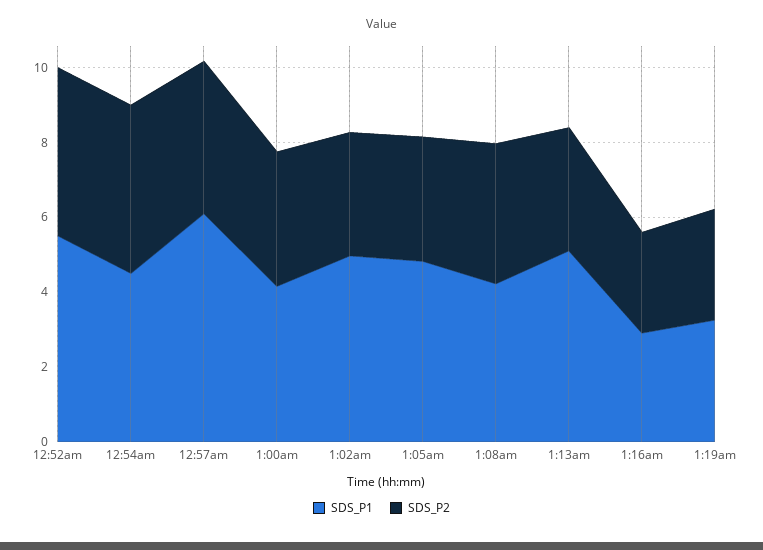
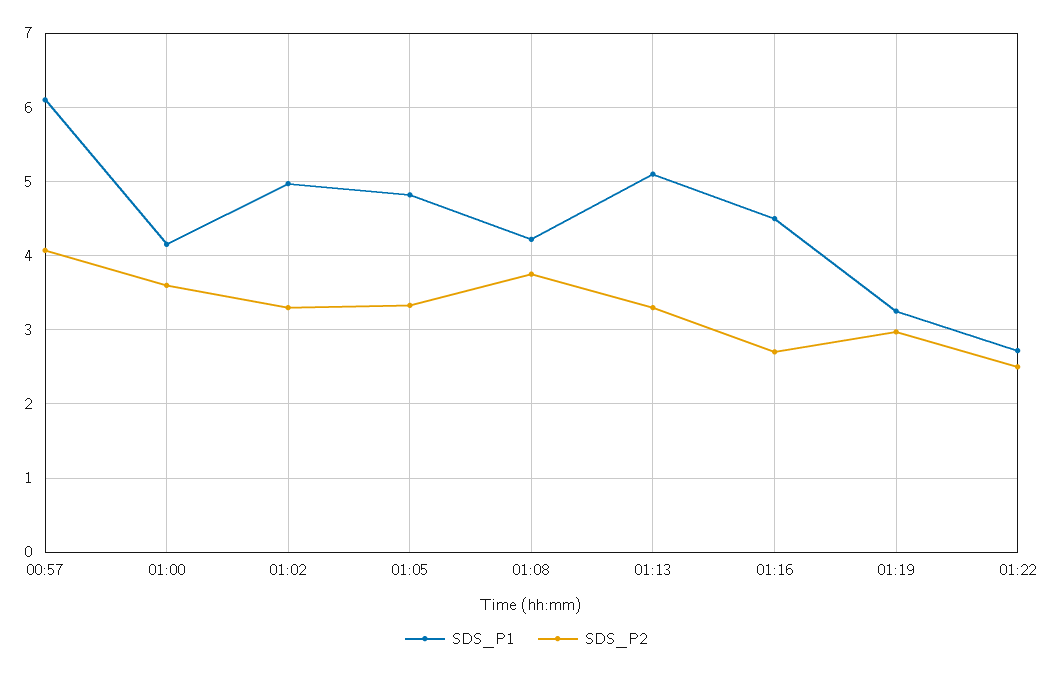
SDS_P1, 12:52am: 5.5 -> none
SDS_P2, 12:52am: 4.5 -> none
SDS_P1, 12:54am: 4.5 -> none
SDS_P2, 12:54am: 4.5 -> none
SDS_P1, 1:16am: 3 -> 4.5
SDS_P1, 01:22: none -> 2.7
SDS_P2, 01:22: none -> 2.5

